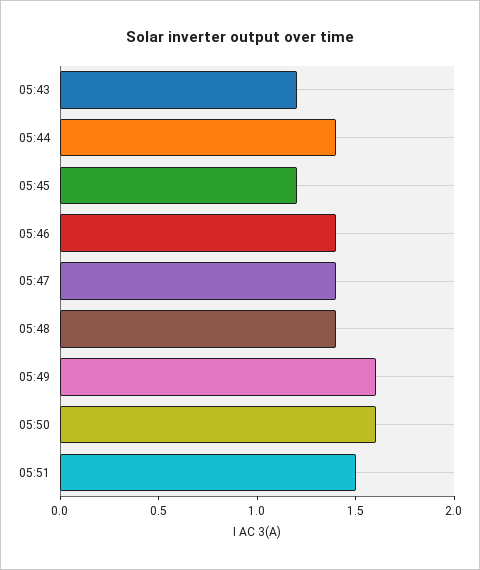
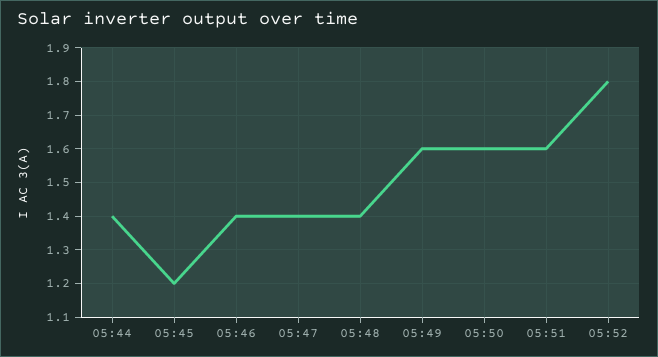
05:43: 1.2 -> none
05:51: 1.5 -> 1.6
05:52: none -> 1.8

